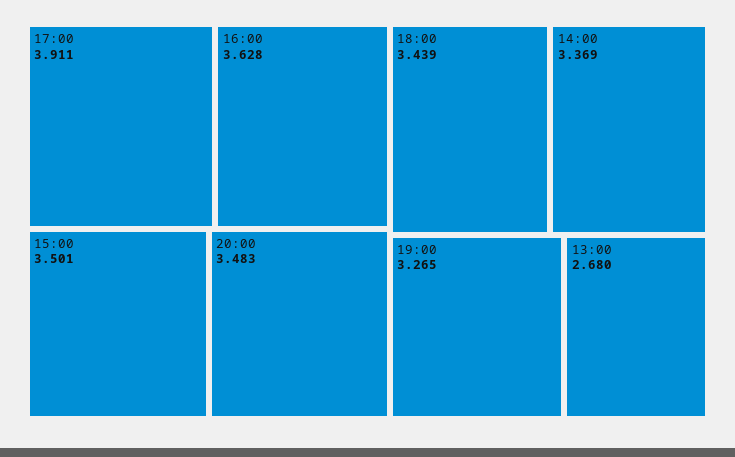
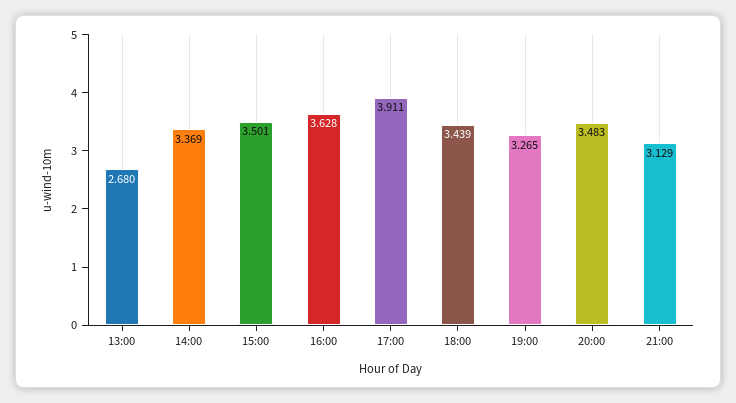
21:00: none -> 3.129

